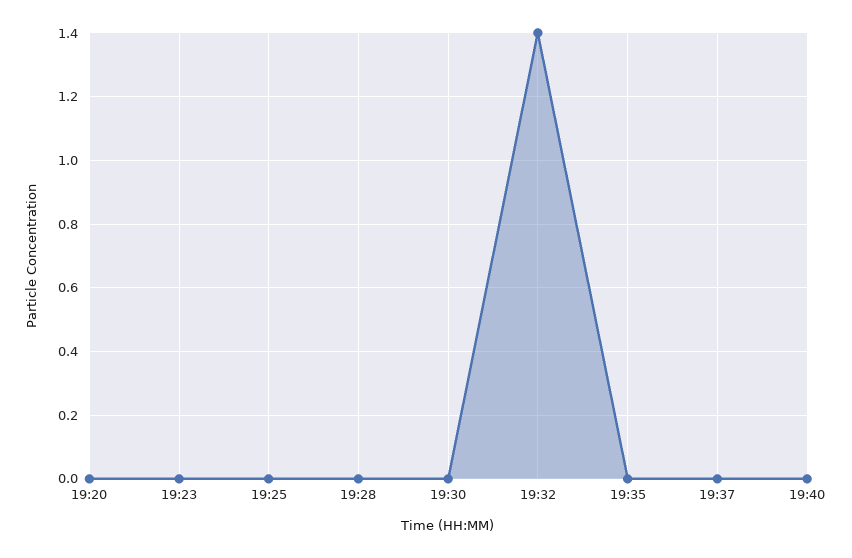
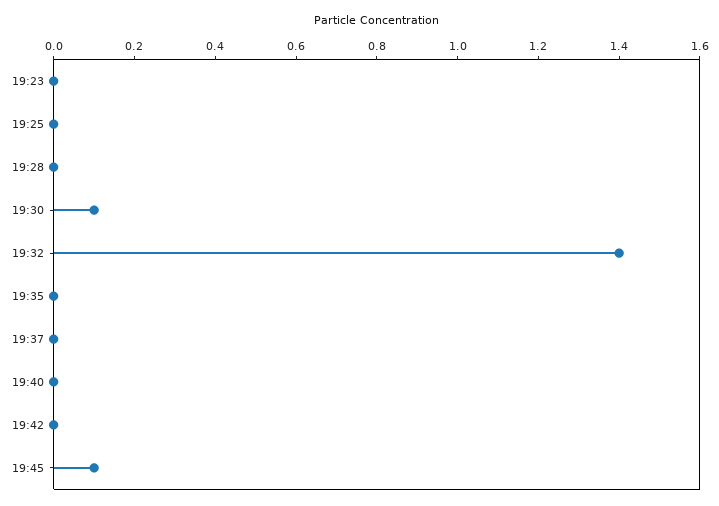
19:20: 0 -> none
19:30: 0 -> 0.1
19:42: none -> 0
19:45: none -> 0.1

